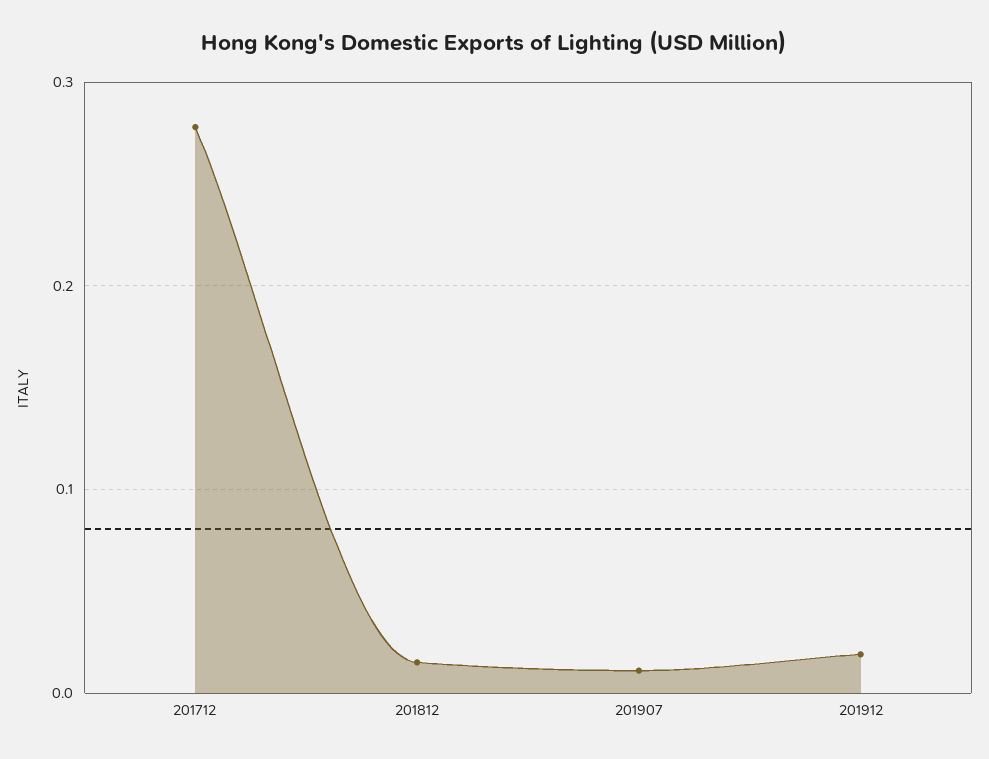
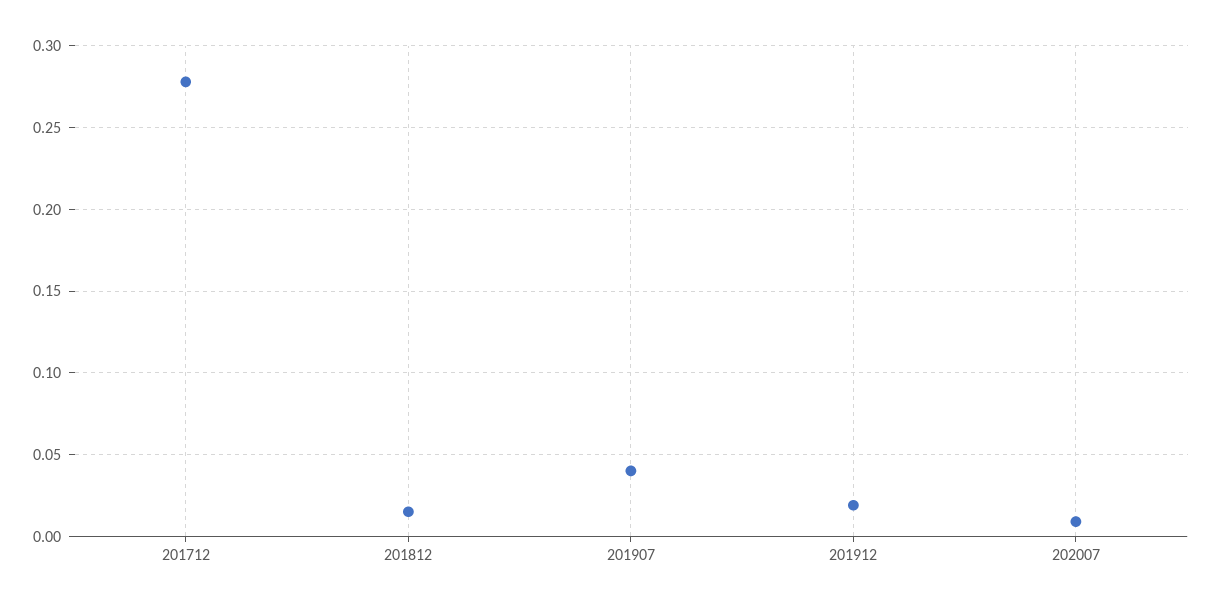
201907: 0.01 -> 0.04
202007: none -> 0.01

